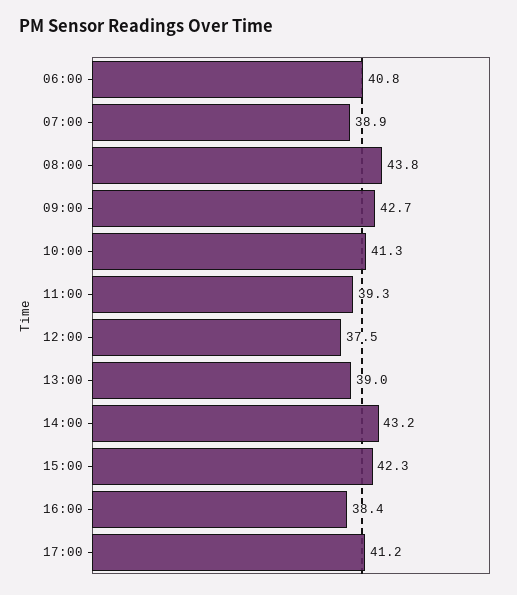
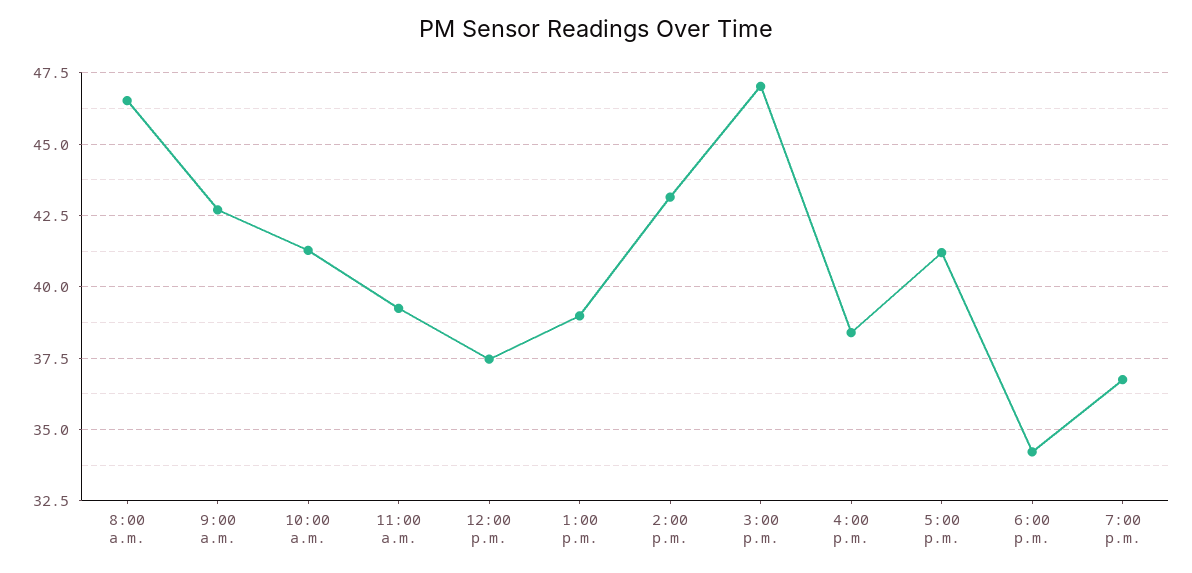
06:00: 40.8 -> none
07:00: 38.9 -> none
08:00: 43.8 -> 46.5
15:00: 42.3 -> 47
6:00 p.m.: none -> 34.25
7:00 p.m.: none -> 36.75

